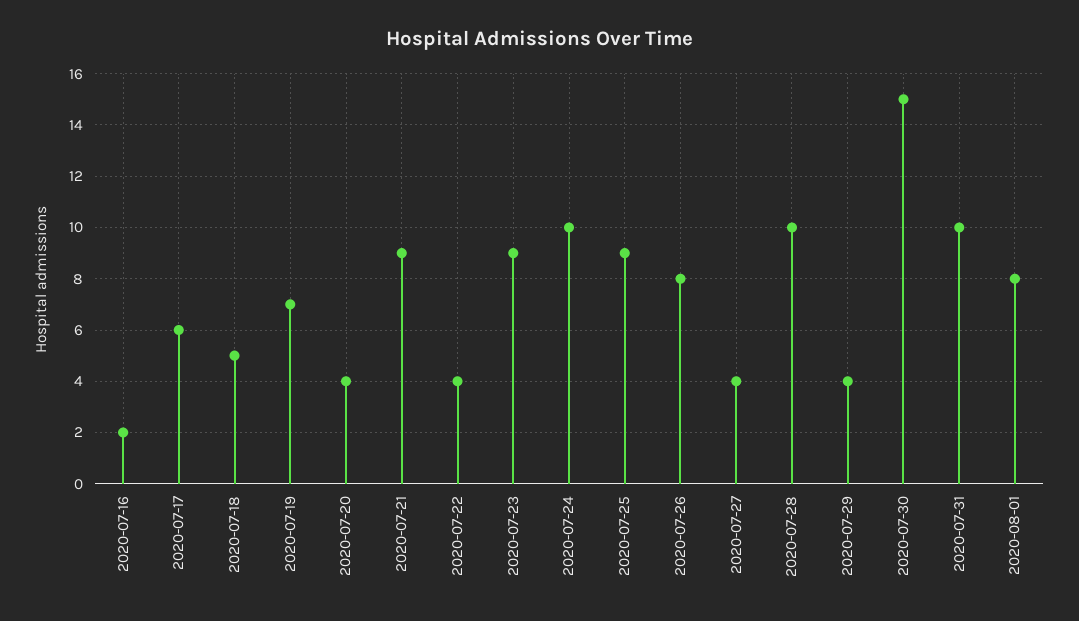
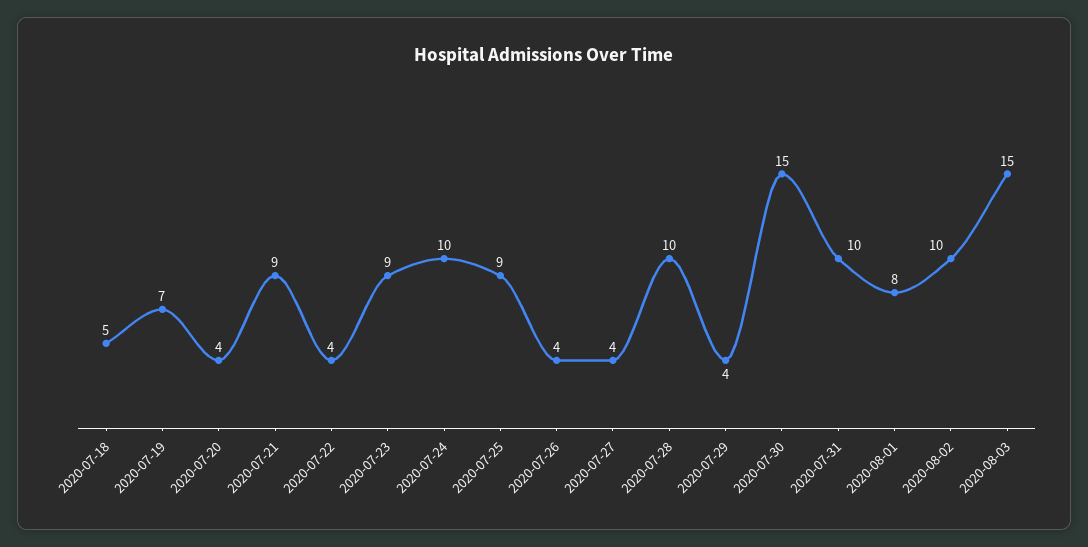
2020-07-16: 2 -> none
2020-07-17: 6 -> none
2020-07-26: 8 -> 4
2020-08-02: none -> 10
2020-08-03: none -> 15

